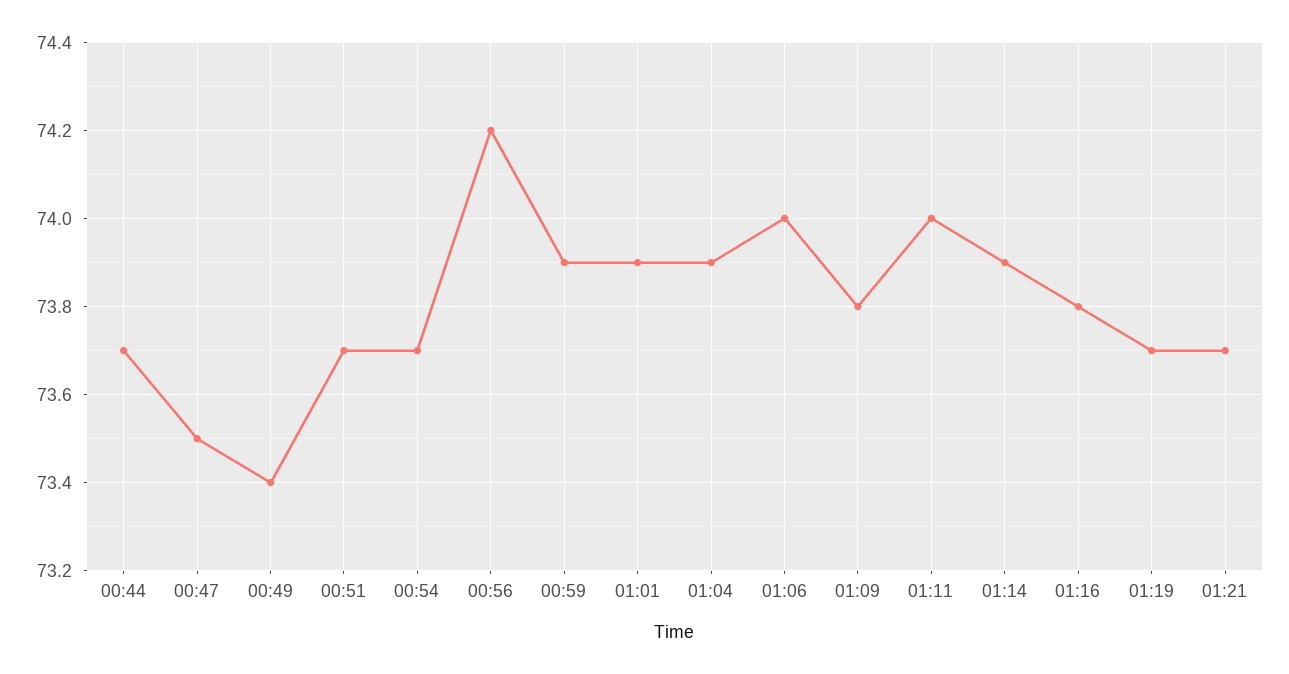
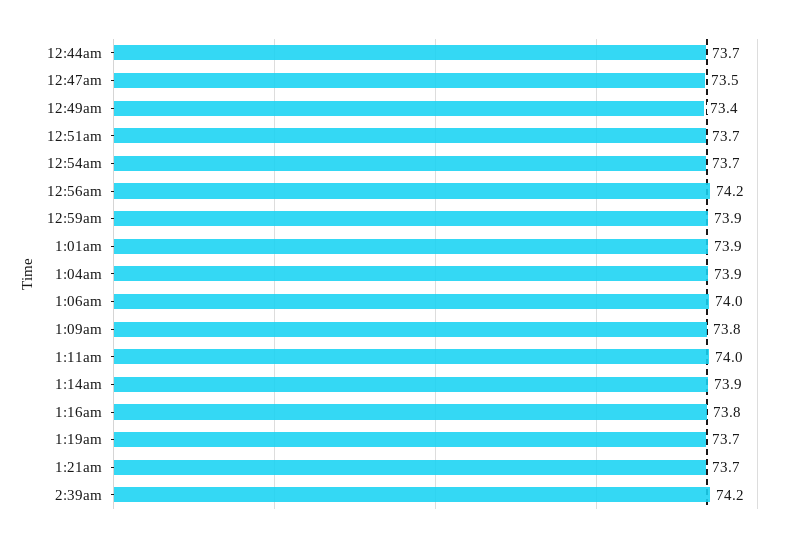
2:39am: none -> 74.2

